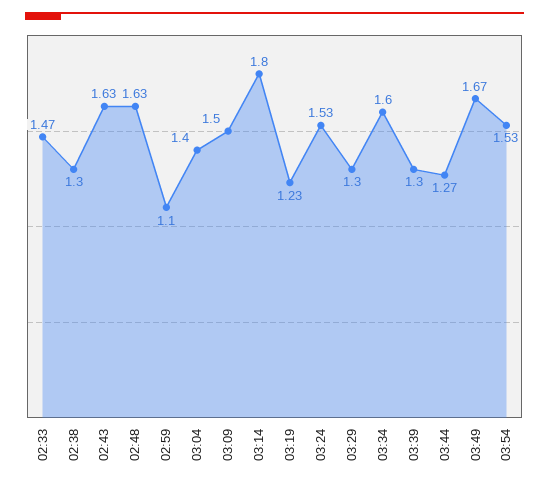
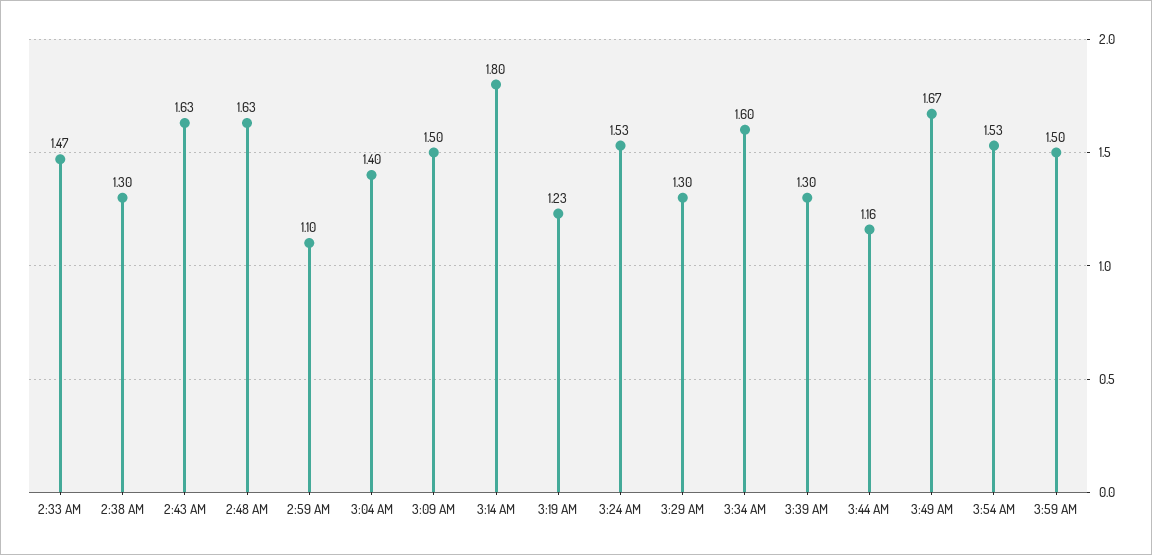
03:44: 1.27 -> 1.16
3:59 AM: none -> 1.5

